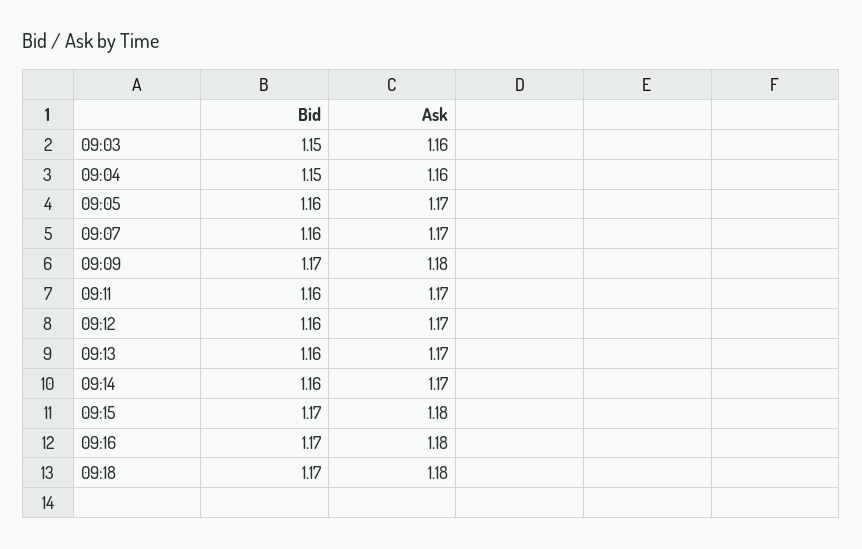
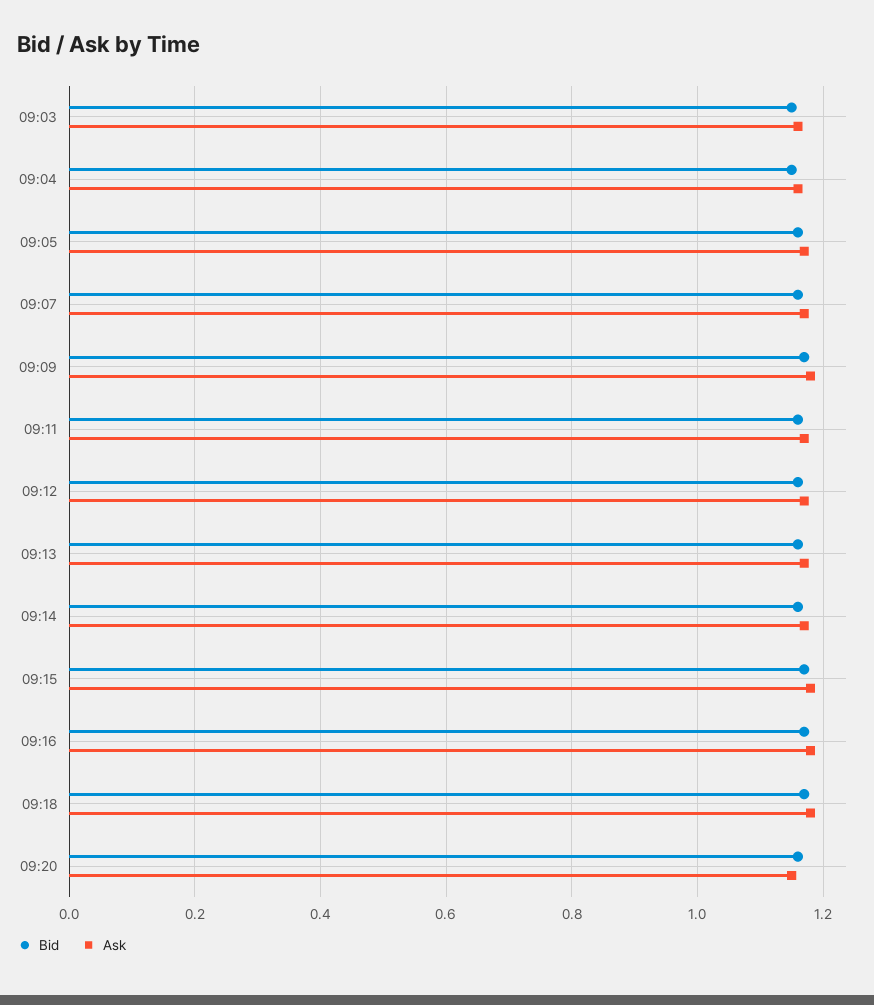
Bid, 09:20: none -> 1.15
Ask, 09:20: none -> 1.15

